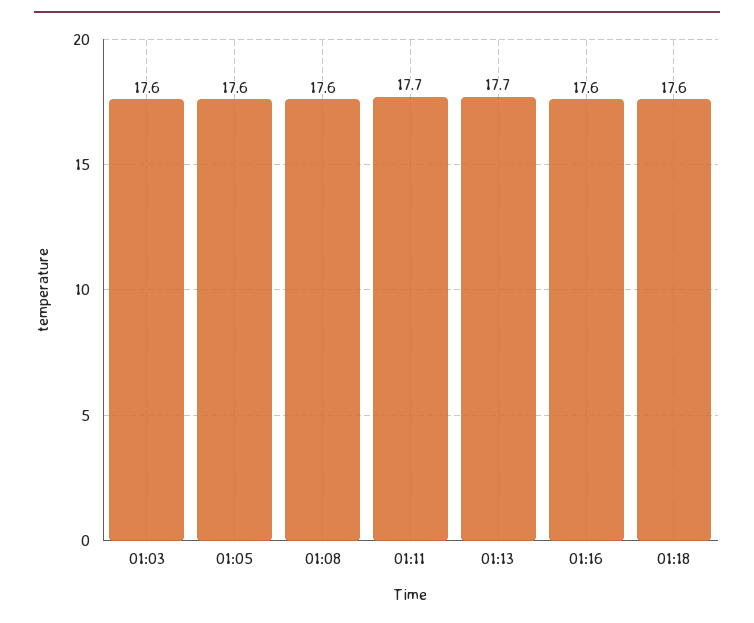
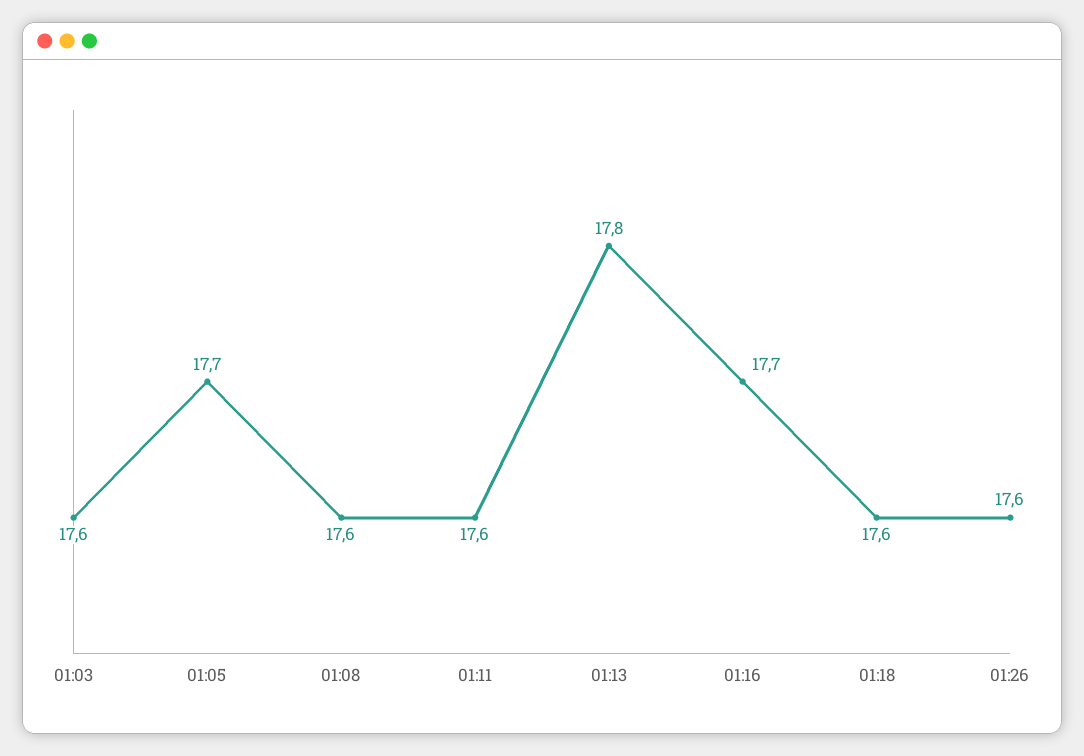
01:05: 17.6 -> 17.7
01:11: 17.7 -> 17.6
01:13: 17.7 -> 17.8
01:16: 17.6 -> 17.7
01:26: none -> 17.6

